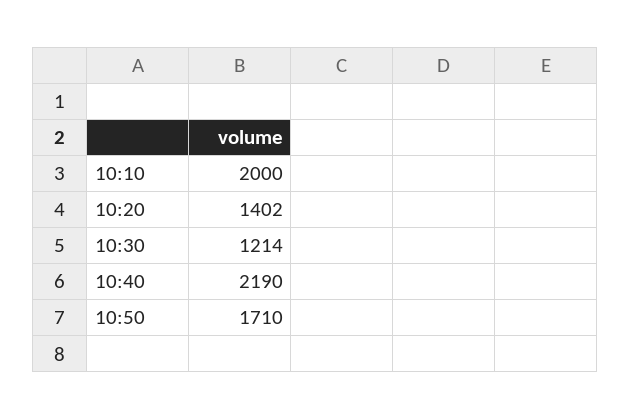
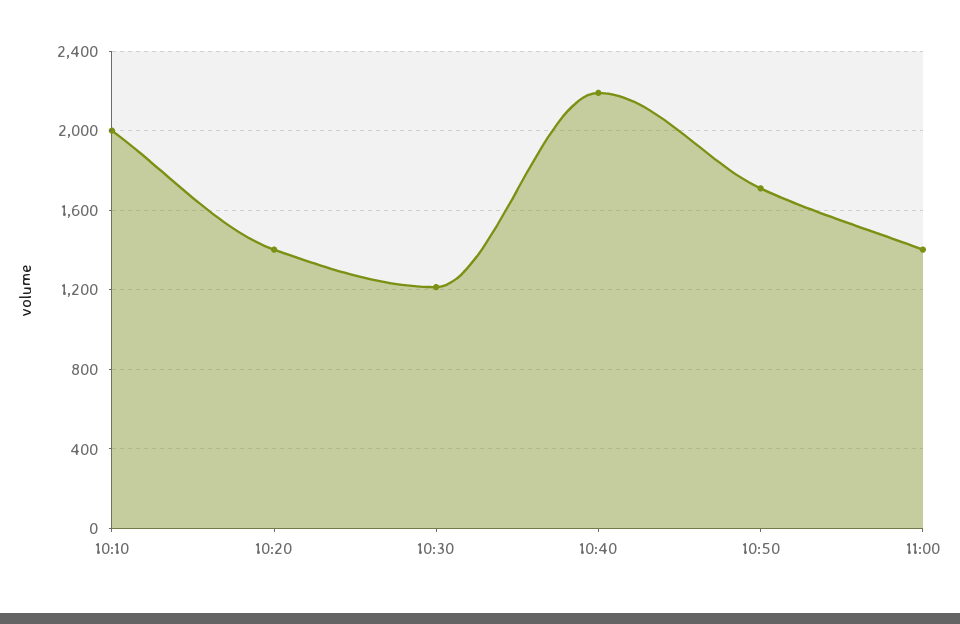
11:00: none -> 1400

